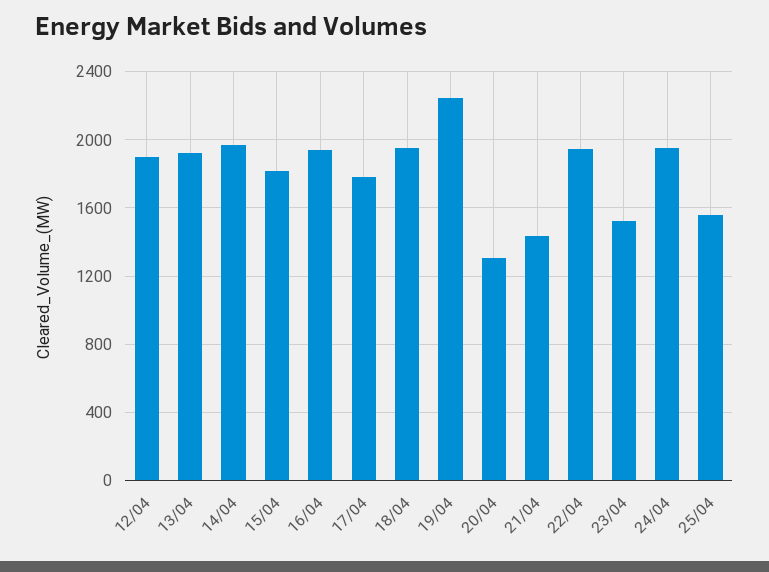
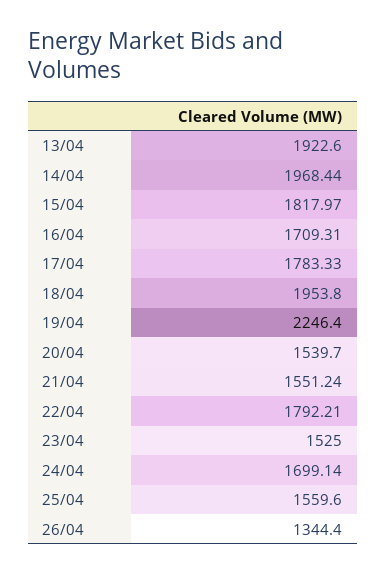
12/04: 1900 -> none
16/04: 1950 -> 1709.31
20/04: 1300 -> 1539.7
21/04: 1450 -> 1551.24
22/04: 1950 -> 1792.21
24/04: 1950 -> 1699.14
26/04: none -> 1344.4

